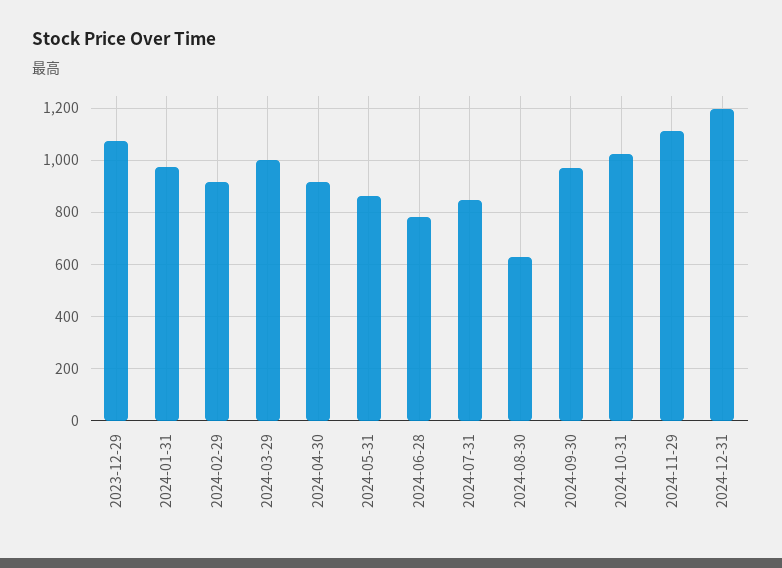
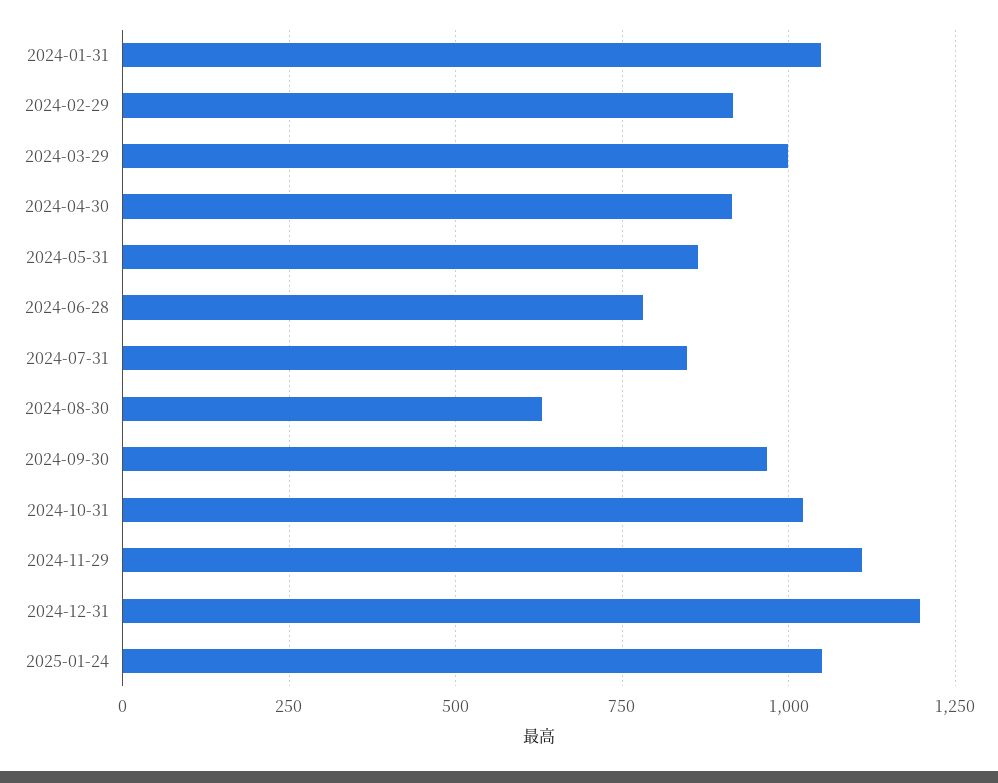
2023-12-29: 1075 -> none
2024-01-31: 975 -> 1050
2025-01-24: none -> 1050

